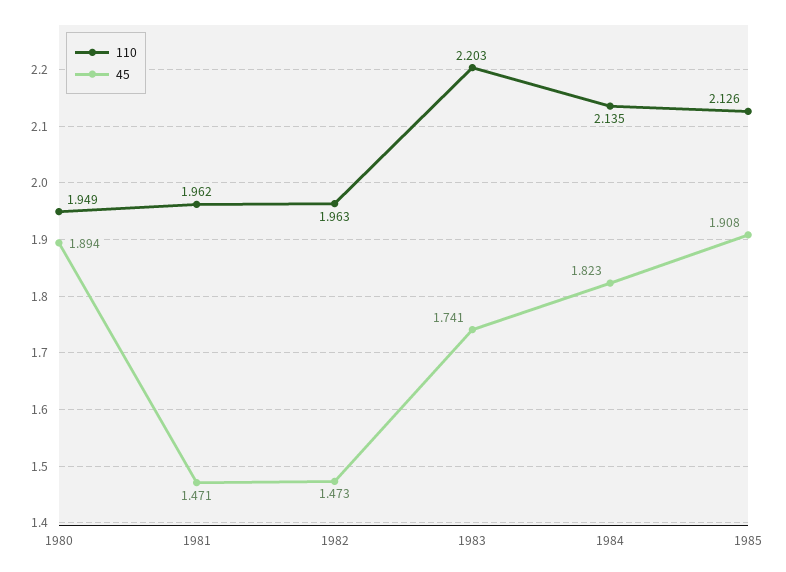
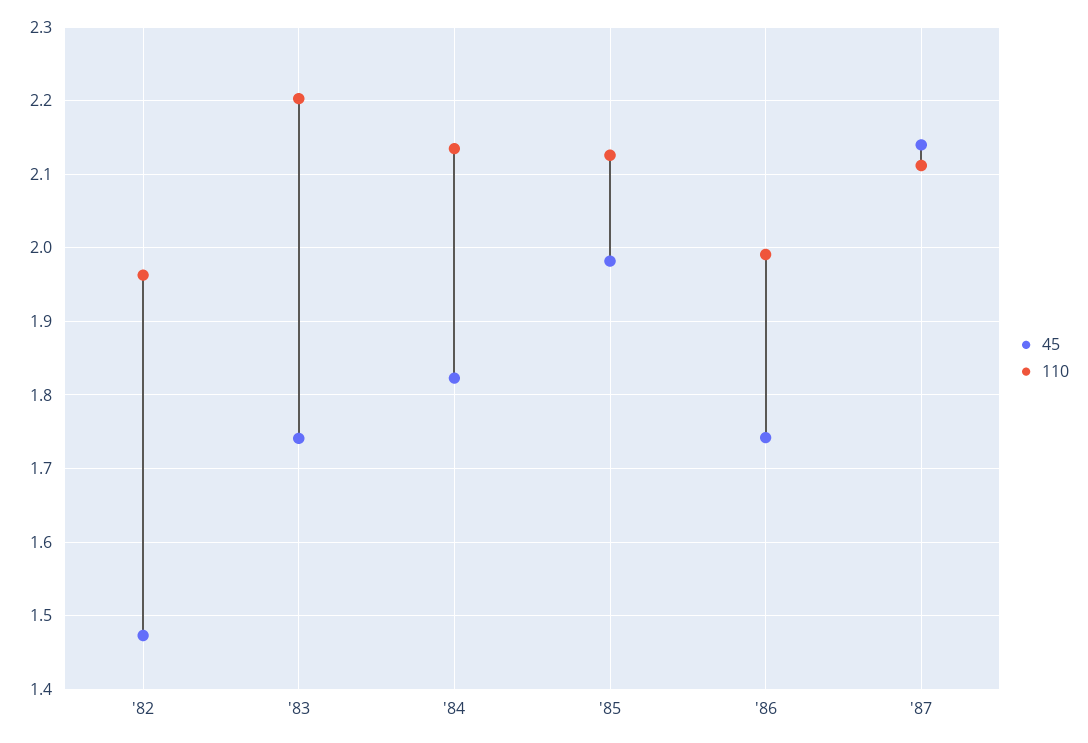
110, 1980: 1.949 -> none
45, 1980: 1.894 -> none
110, 1981: 1.962 -> none
45, 1981: 1.471 -> none
45, 1985: 1.908 -> 1.98
45, '86: none -> 1.74
110, '86: none -> 1.99
45, '87: none -> 2.14
110, '87: none -> 2.11

